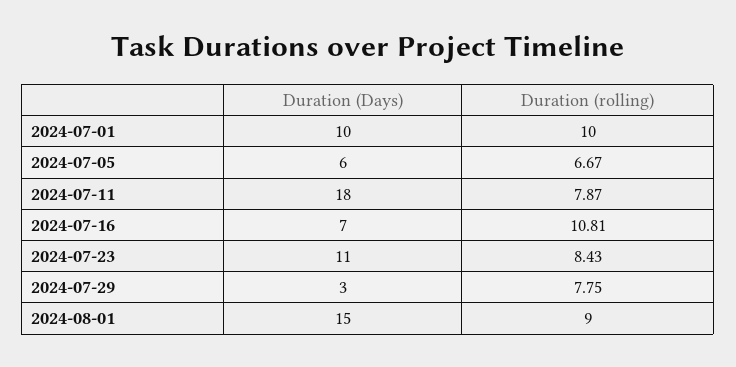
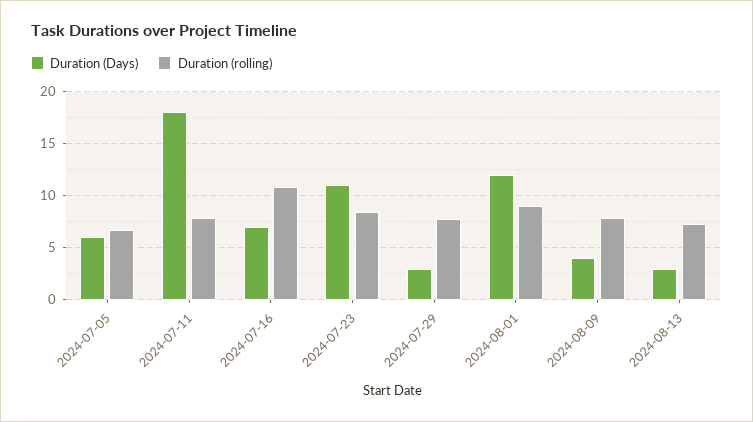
Duration (Days), 2024-07-01: 10 -> none
Duration (rolling), 2024-07-01: 10 -> none
Duration (Days), 2024-08-01: 15 -> 12
Duration (Days), 2024-08-09: none -> 4
Duration (rolling), 2024-08-09: none -> 8
Duration (Days), 2024-08-13: none -> 3
Duration (rolling), 2024-08-13: none -> 7

